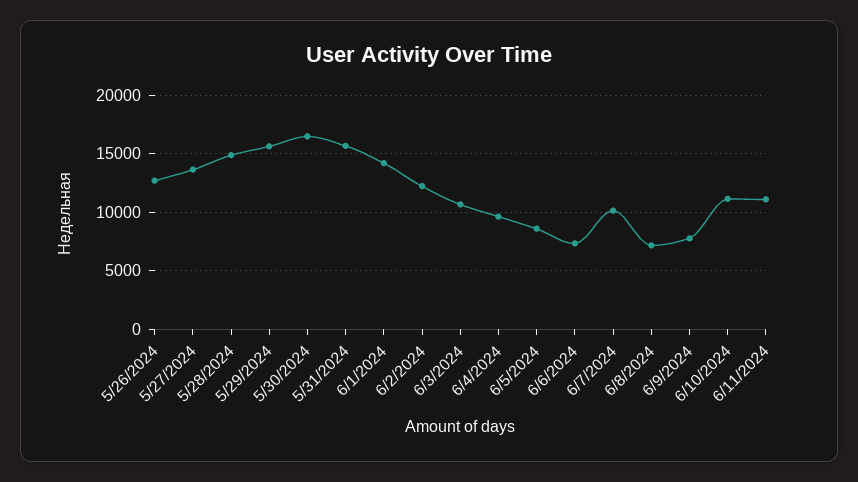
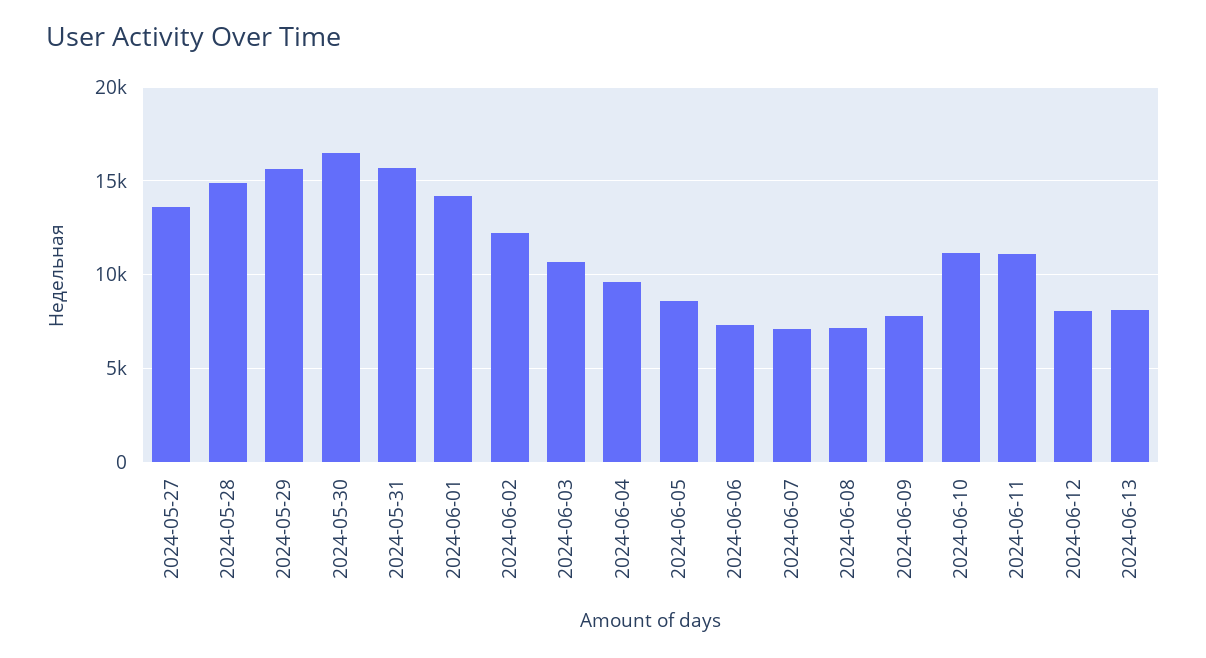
5/26/2024: 13000 -> none
6/7/2024: 10000 -> 7000
2024-06-12: none -> 8000
2024-06-13: none -> 8000

